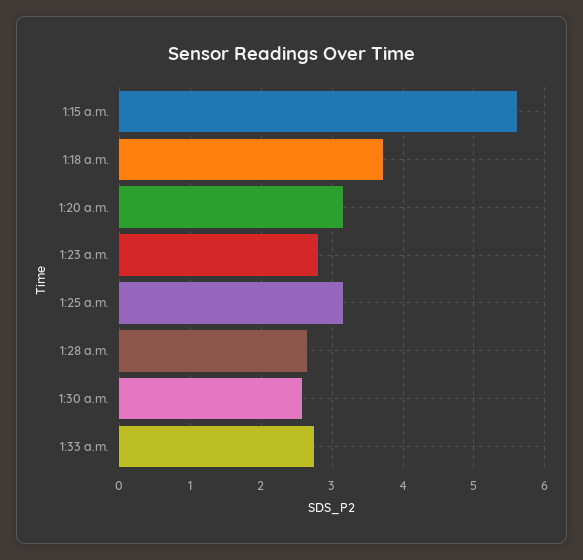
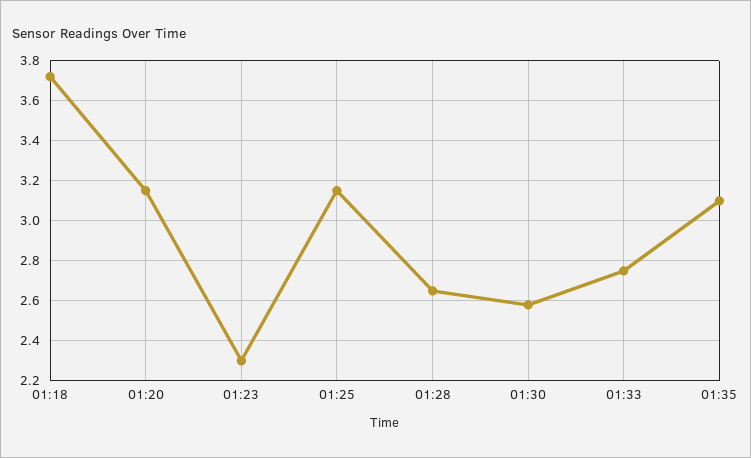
1:15 a.m.: 5.6 -> none
1:23 a.m.: 2.8 -> 2.3
01:35: none -> 3.1

